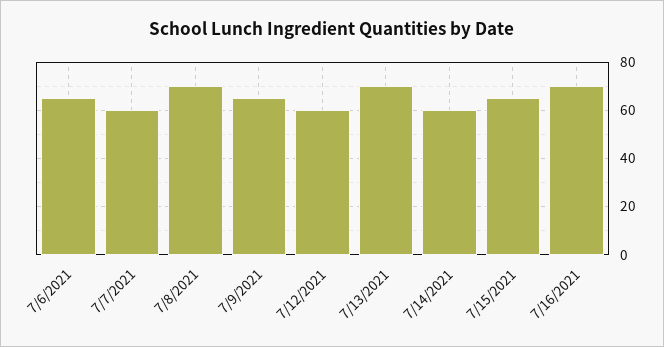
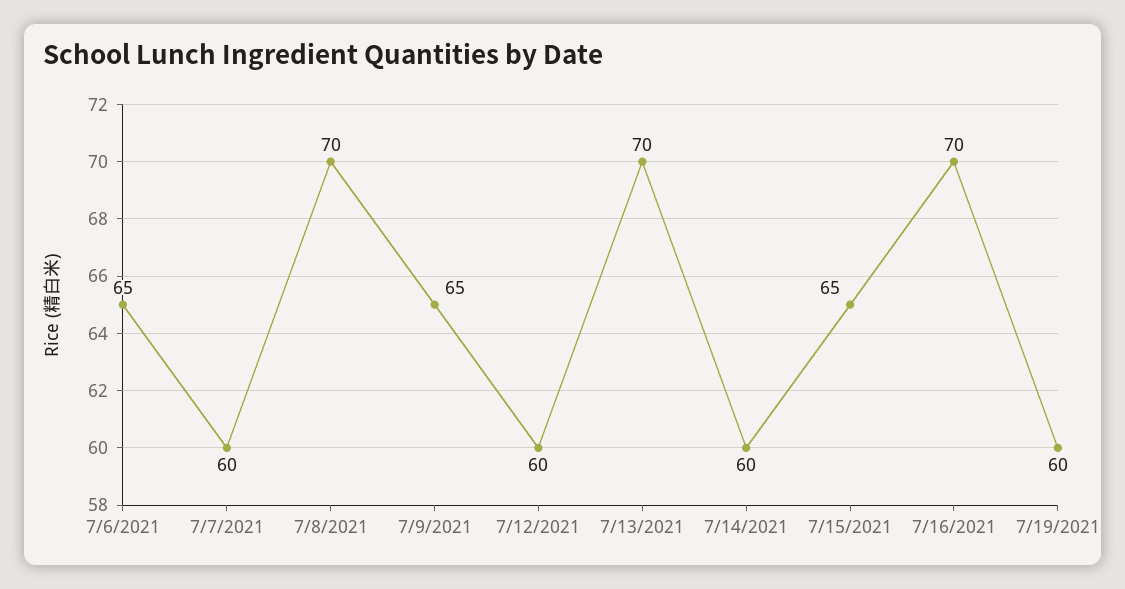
7/19/2021: none -> 60

